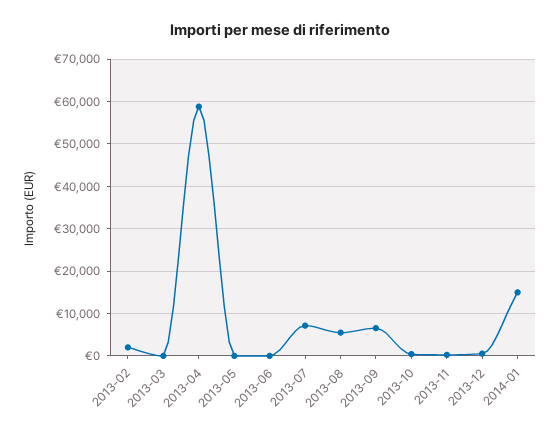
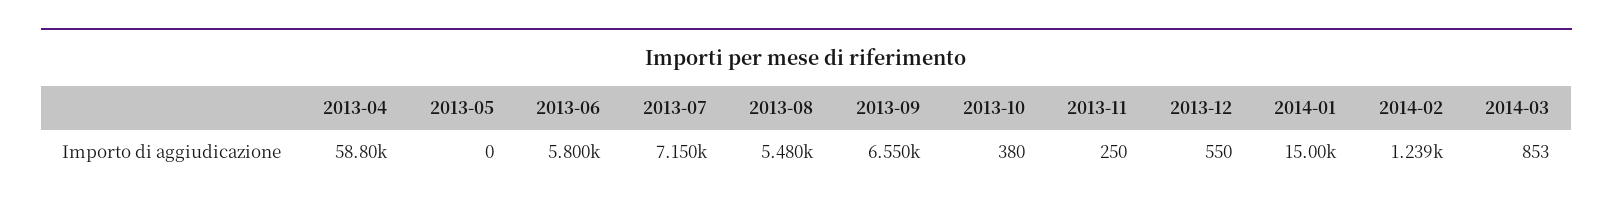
2013-02: 2000 -> none
2013-03: 0 -> none
2013-06: 0 -> 5800
2014-02: none -> 1239
2014-03: none -> 853

